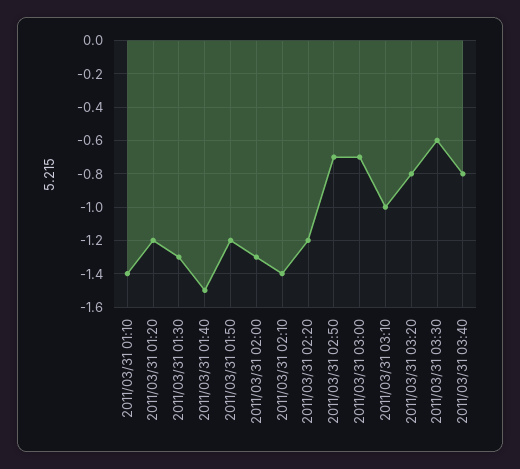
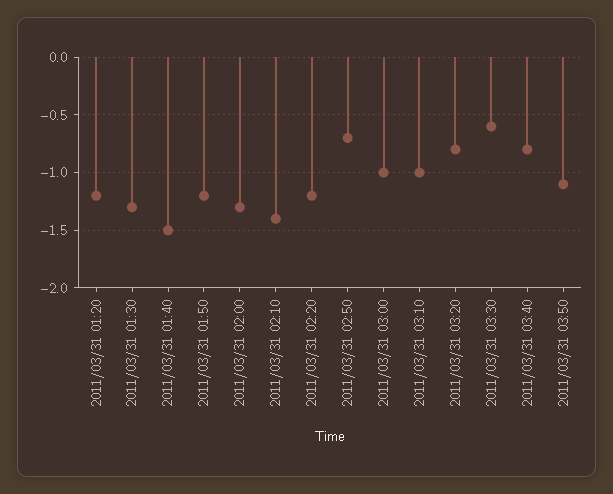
2011/03/31 01:10: -1.4 -> none
2011/03/31 03:00: -0.7 -> -1
2011/03/31 03:50: none -> -1.1

